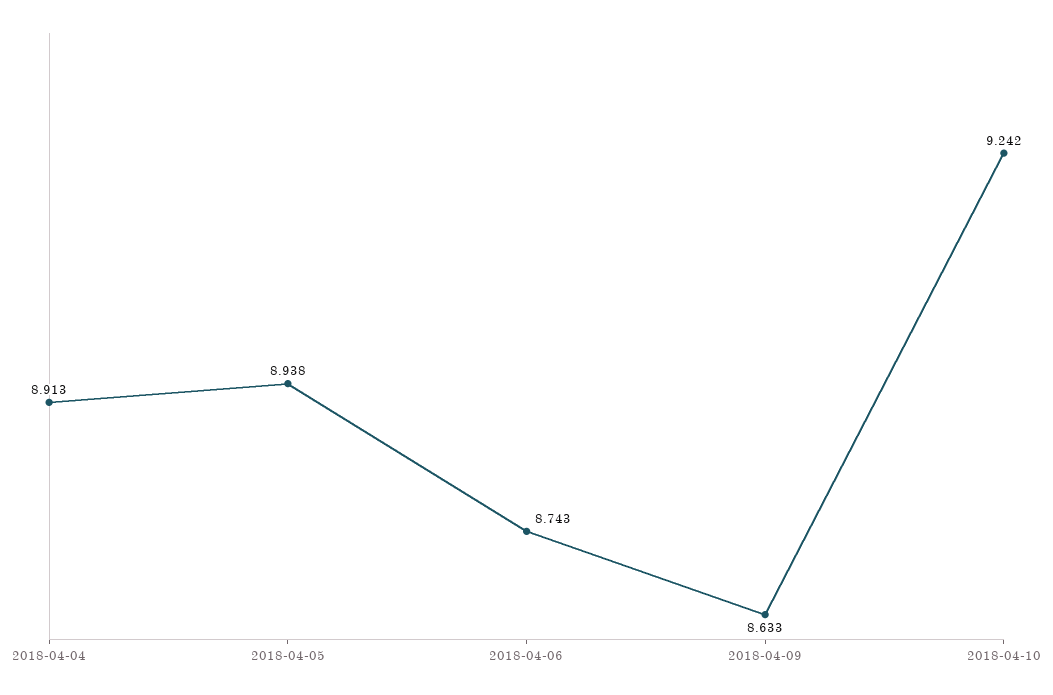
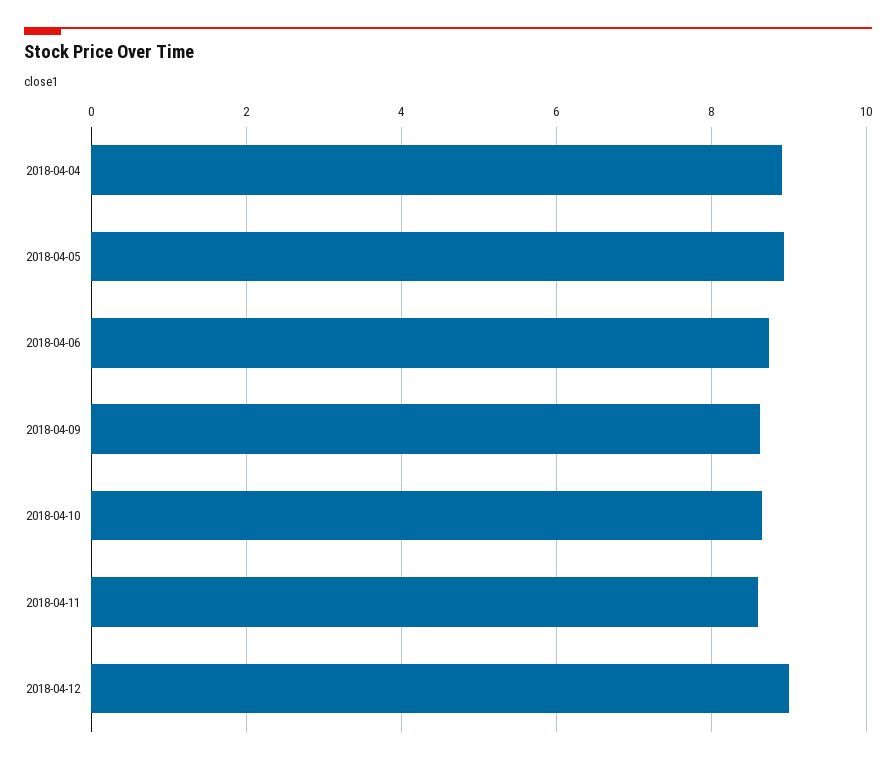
2018-04-10: 9.242 -> 8.6
2018-04-11: none -> 8.6
2018-04-12: none -> 9

